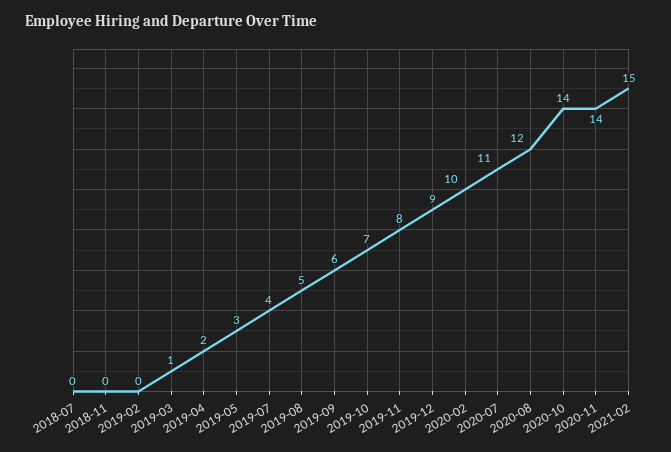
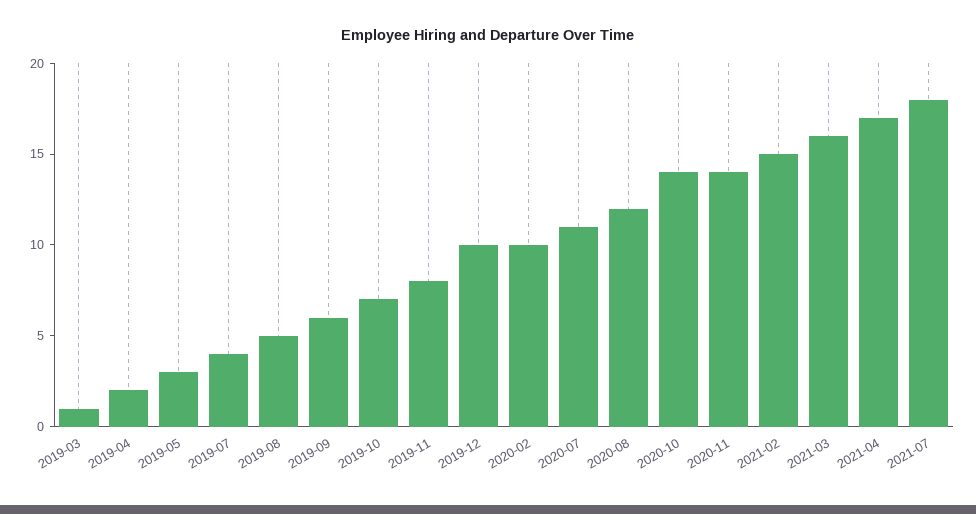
2018-07: 0 -> none
2018-11: 0 -> none
2019-02: 0 -> none
2019-12: 9 -> 10
2021-03: none -> 16
2021-04: none -> 17
2021-07: none -> 18

